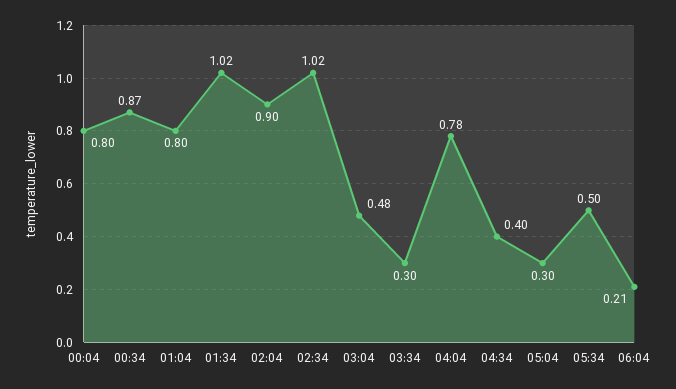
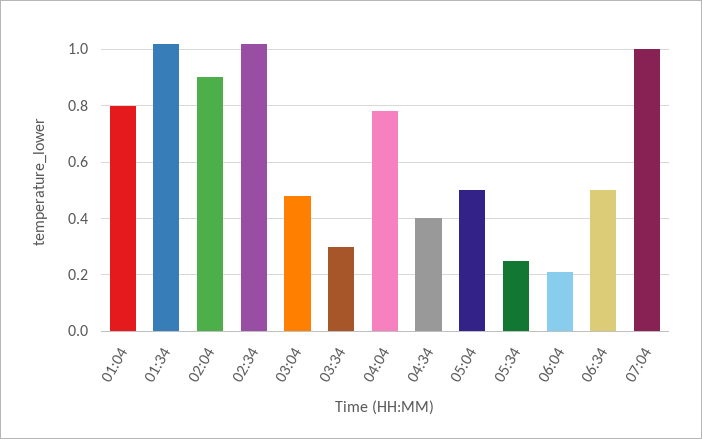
00:04: 0.8 -> none
00:34: 0.87 -> none
05:04: 0.3 -> 0.5
05:34: 0.5 -> 0.25
06:34: none -> 0.5
07:04: none -> 1

